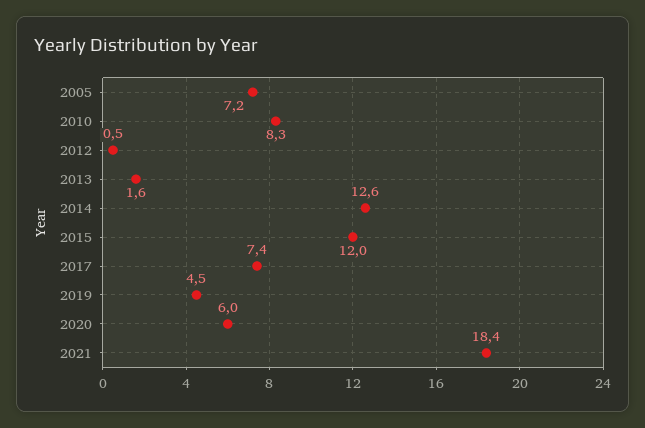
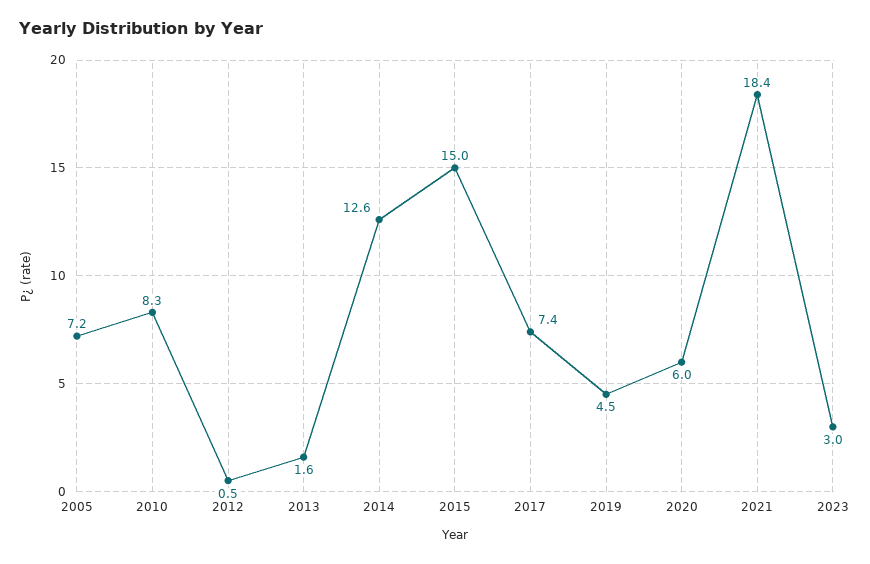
2015: 12 -> 15
2023: none -> 3

